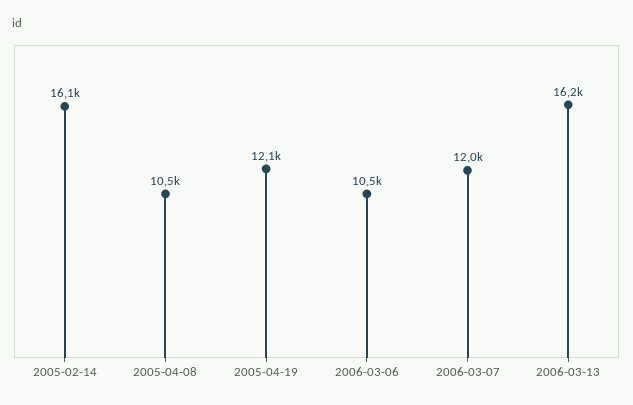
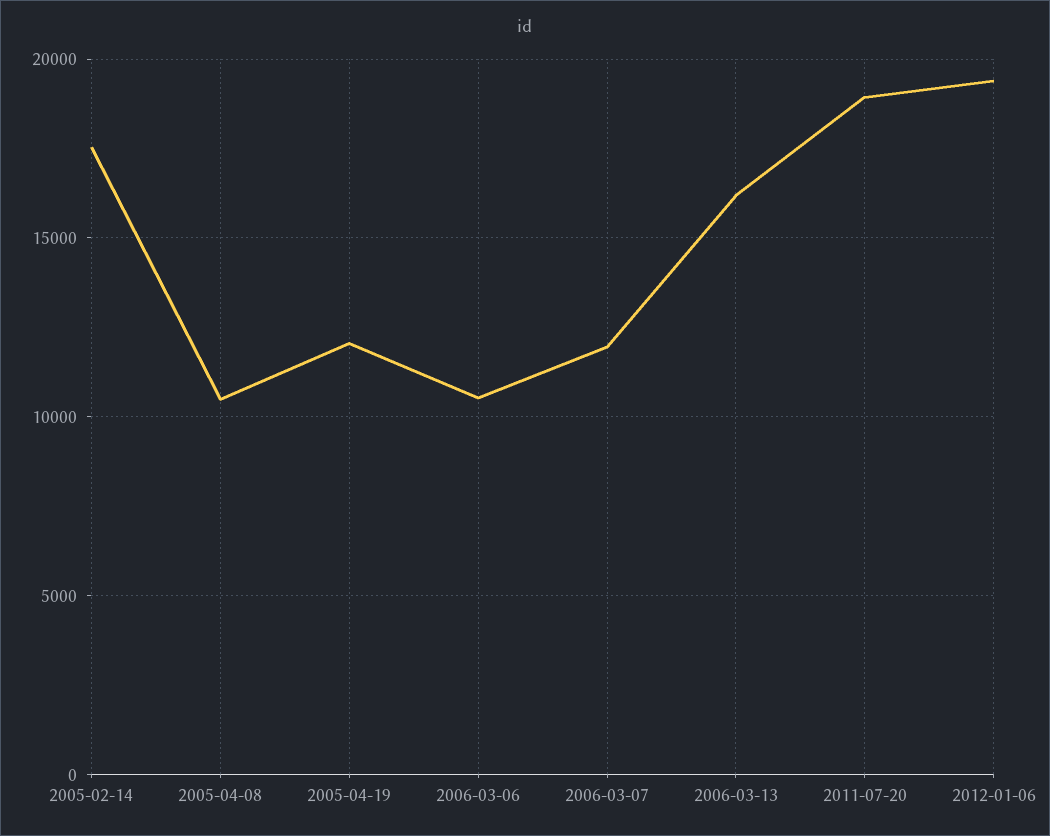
2005-02-14: 16100 -> 17500
2011-07-20: none -> 19000
2012-01-06: none -> 19500

